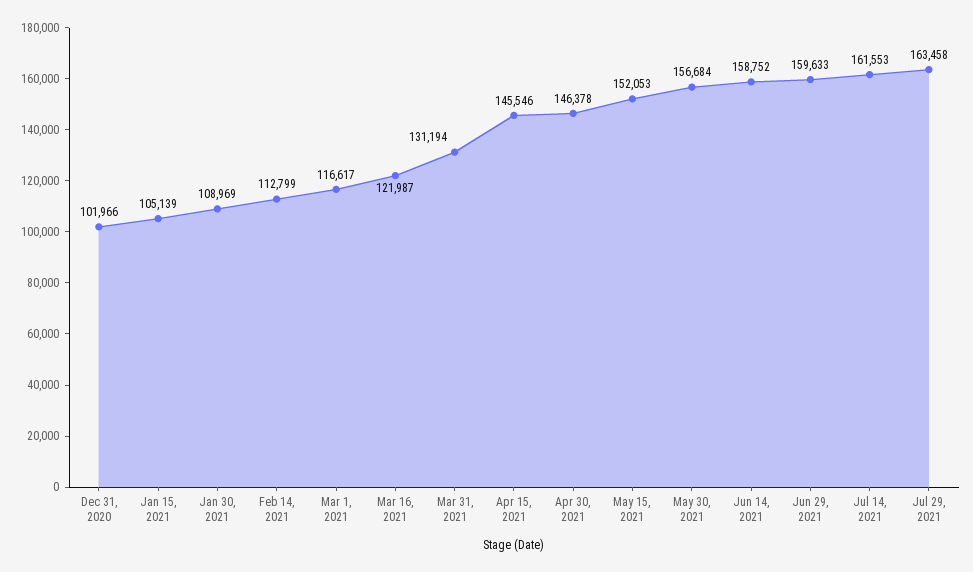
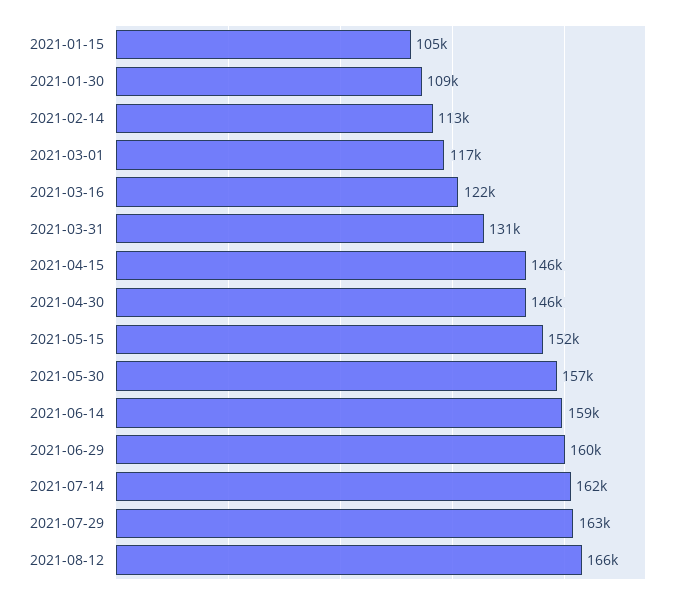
Dec 31, 2020: 101966 -> none
2021-08-12: none -> 166000

